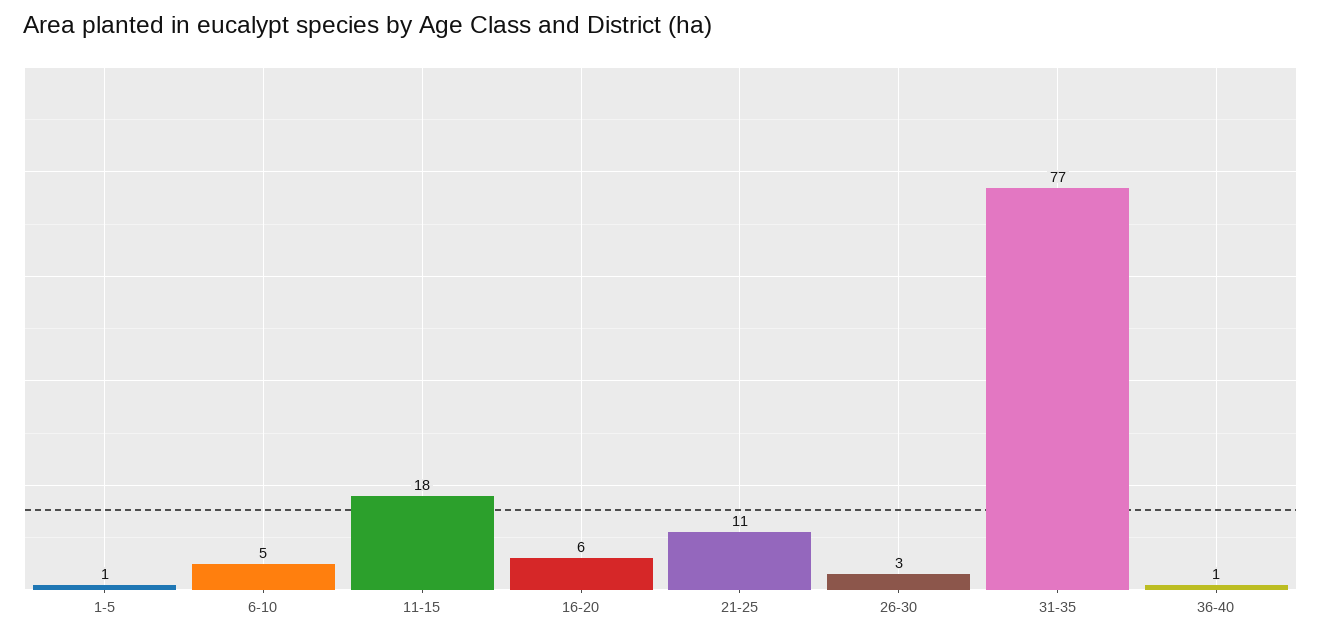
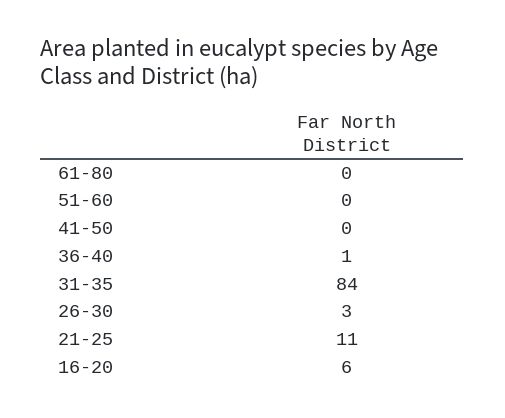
1-5: 1 -> none
6-10: 5 -> none
11-15: 18 -> none
31-35: 77 -> 84
61-80: none -> 0
51-60: none -> 0
41-50: none -> 0

